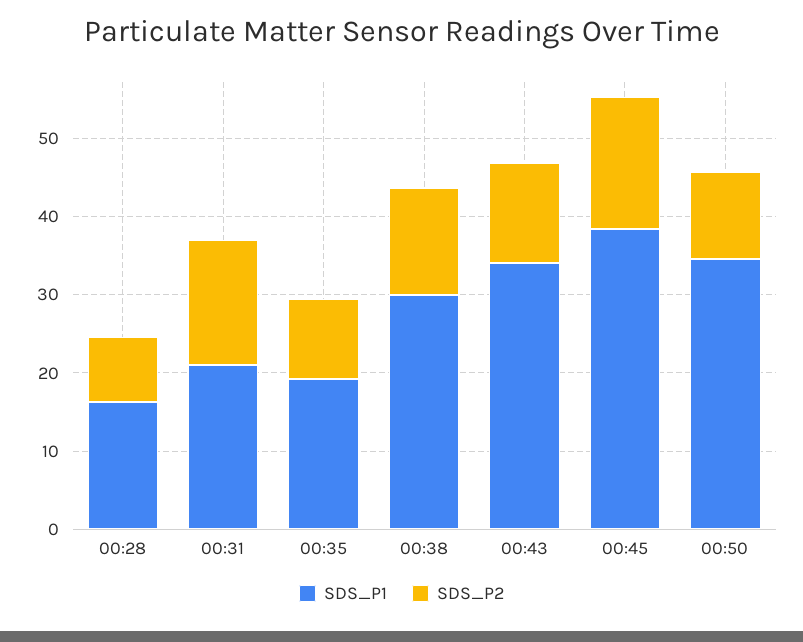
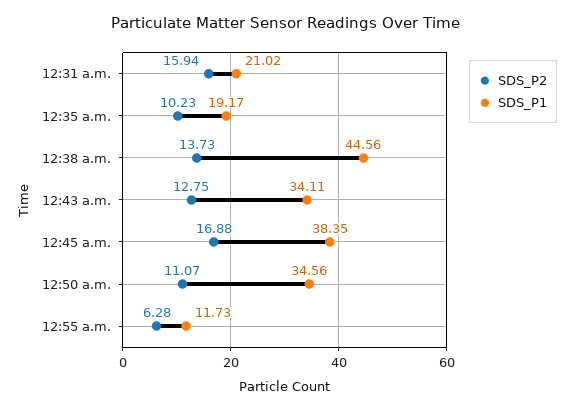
SDS_P1, 00:28: 16 -> none
SDS_P2, 00:28: 8 -> none
SDS_P1, 00:38: 30 -> 44.56
SDS_P2, 12:55 a.m.: none -> 6.28
SDS_P1, 12:55 a.m.: none -> 11.73

